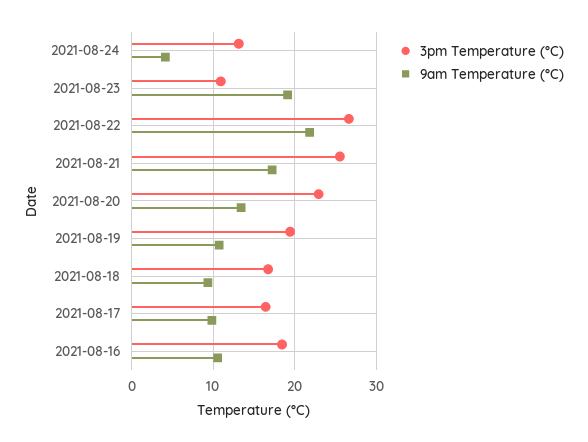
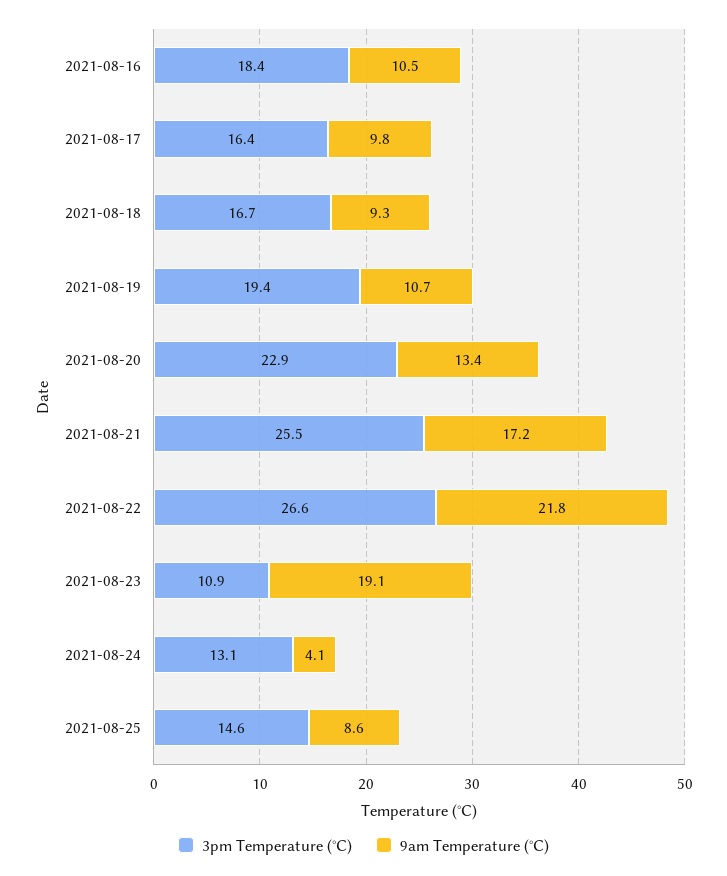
3pm Temperature (°C), 2021-08-25: none -> 14.6
9am Temperature (°C), 2021-08-25: none -> 8.6

